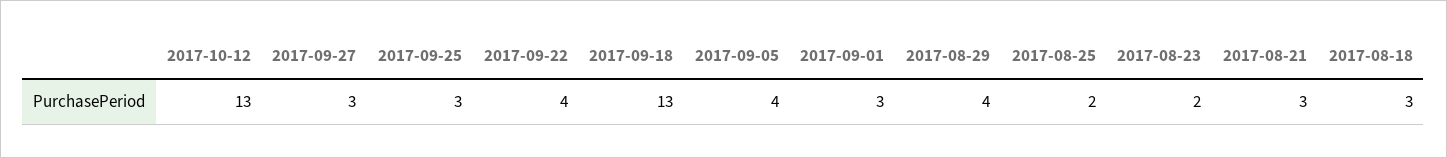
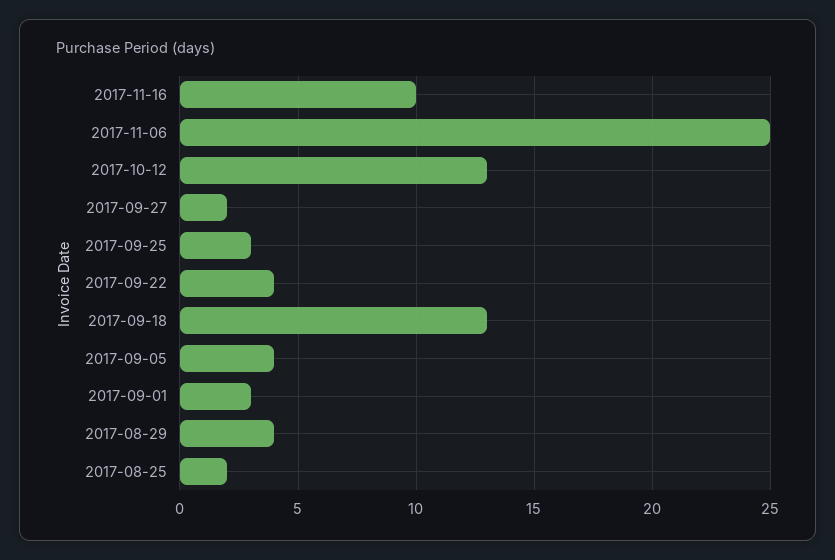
2017-09-27: 3 -> 2
2017-08-23: 2 -> none
2017-08-21: 3 -> none
2017-08-18: 3 -> none
2017-11-16: none -> 10
2017-11-06: none -> 25

